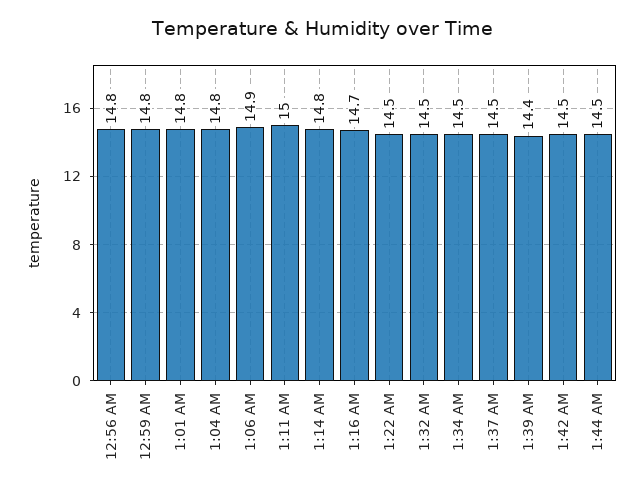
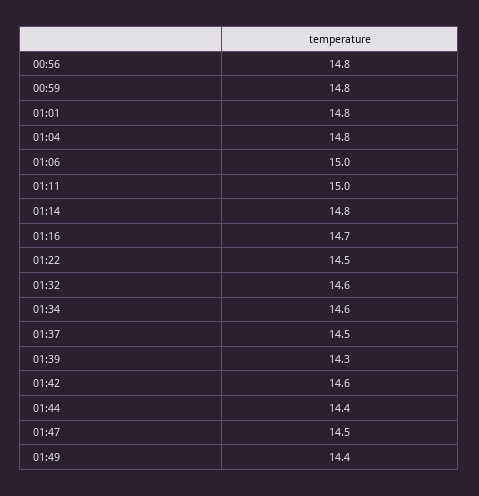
1:06 AM: 14.9 -> 15
1:32 AM: 14.5 -> 14.6
1:34 AM: 14.5 -> 14.6
1:39 AM: 14.4 -> 14.3
1:42 AM: 14.5 -> 14.6
1:44 AM: 14.5 -> 14.4
01:47: none -> 14.5
01:49: none -> 14.4

